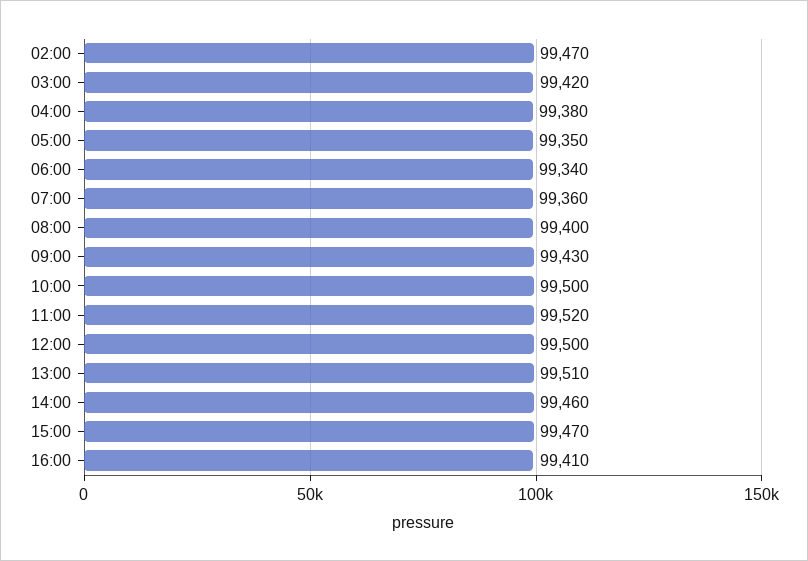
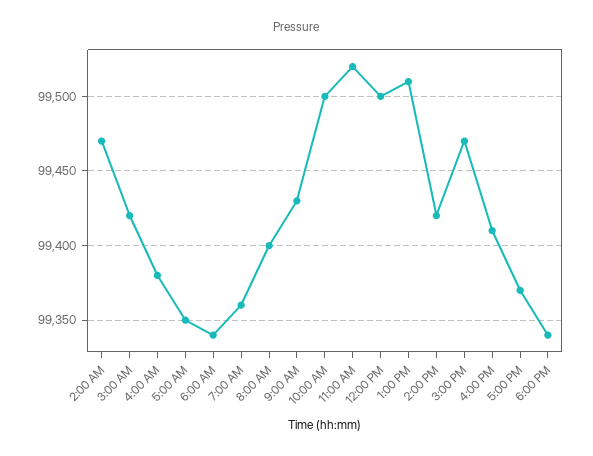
14:00: 99460 -> 99420
5:00 PM: none -> 99370
6:00 PM: none -> 99340

